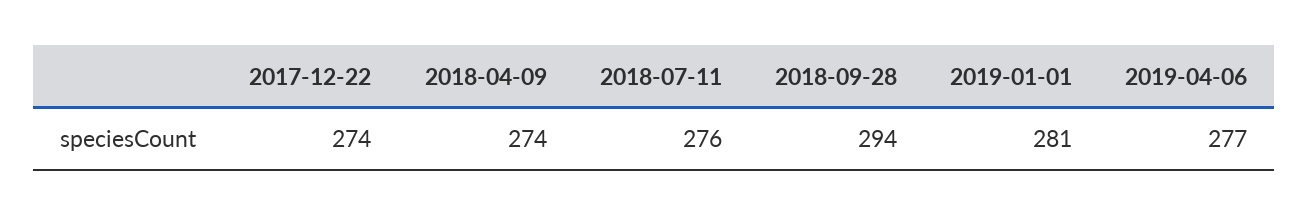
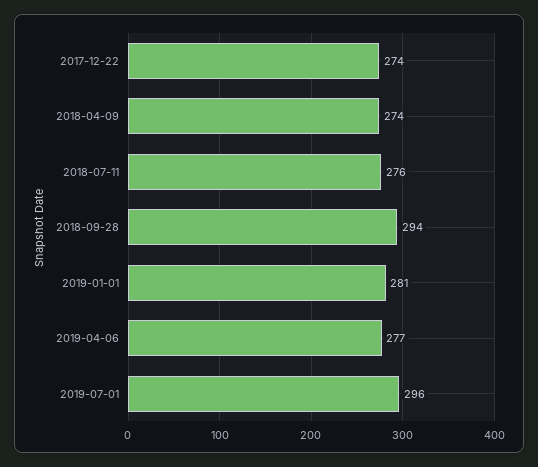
2019-07-01: none -> 296

